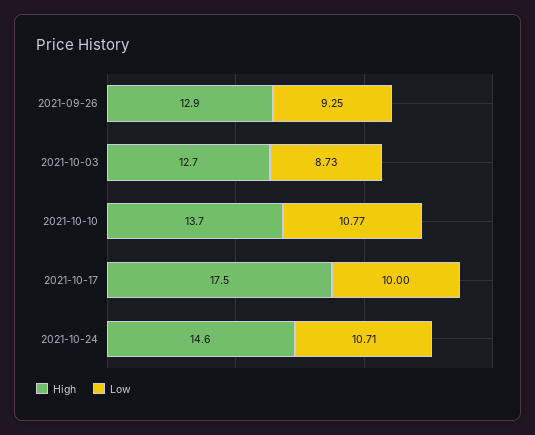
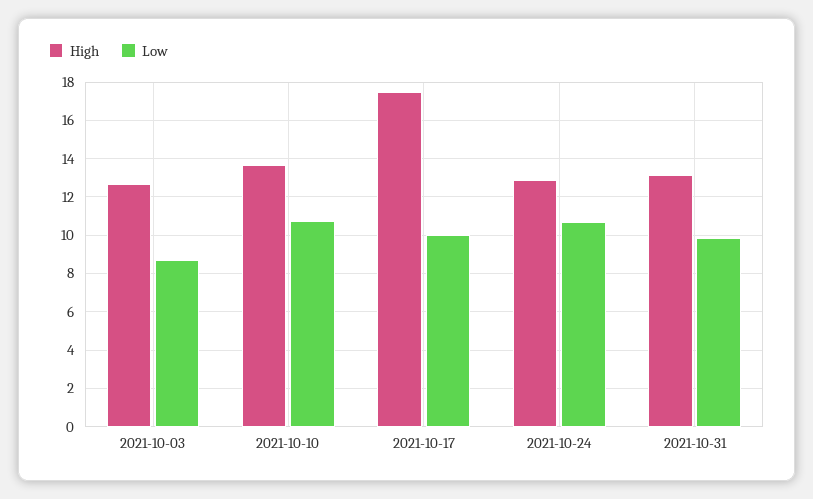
High, 2021-09-26: 12.9 -> none
Low, 2021-09-26: 9.25 -> none
High, 2021-10-24: 14.6 -> 13
High, 2021-10-31: none -> 13
Low, 2021-10-31: none -> 10

